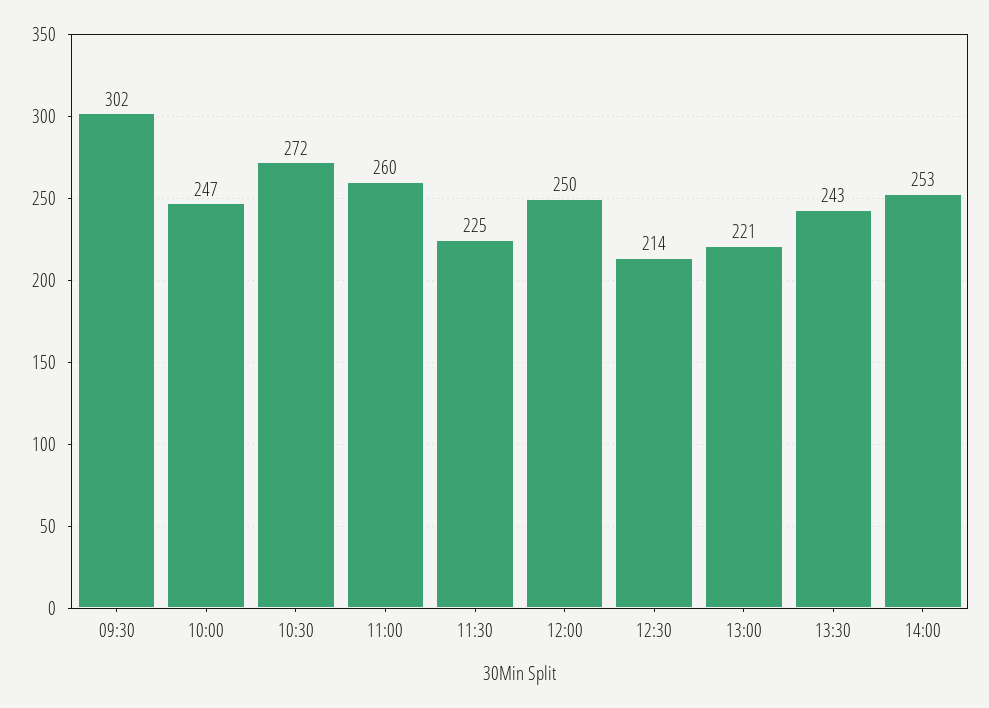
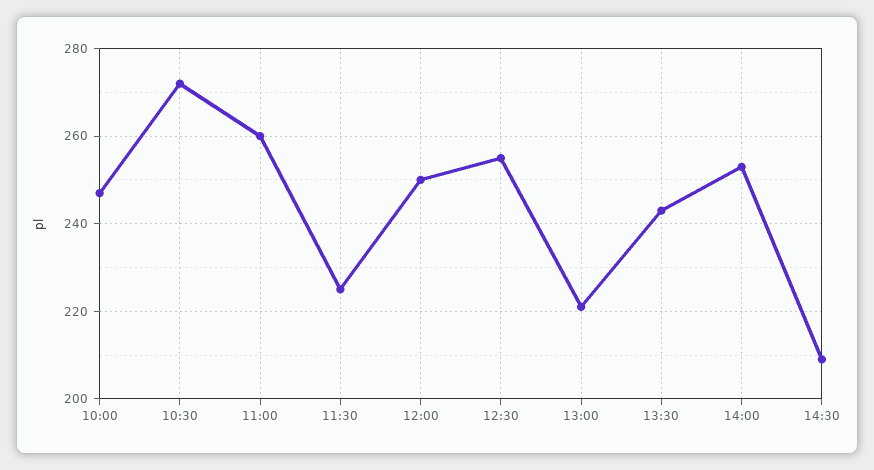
09:30: 302 -> none
12:30: 214 -> 255
14:30: none -> 210

